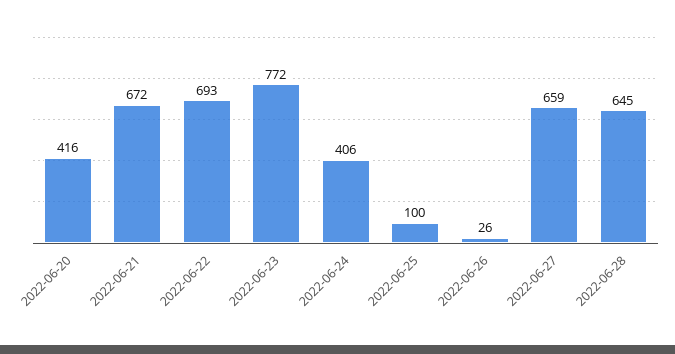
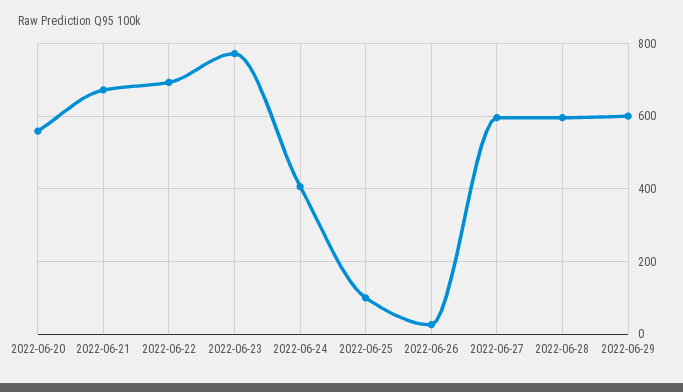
2022-06-20: 416 -> 560
2022-06-27: 659 -> 600
2022-06-28: 645 -> 600
2022-06-29: none -> 600

